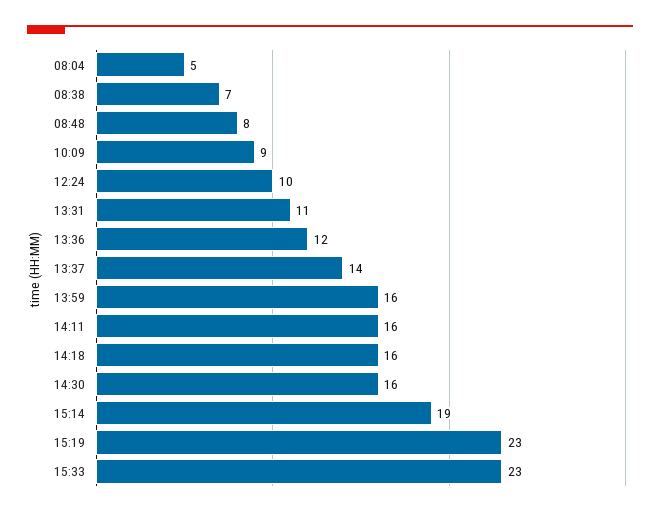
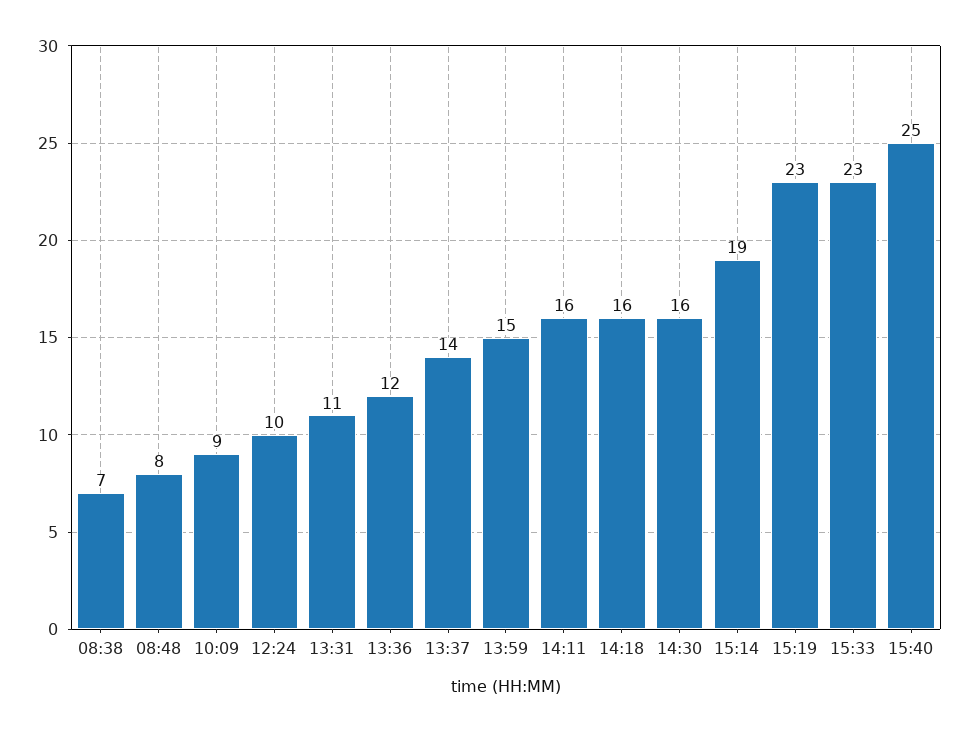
08:04: 5 -> none
13:59: 16 -> 15
15:40: none -> 25

